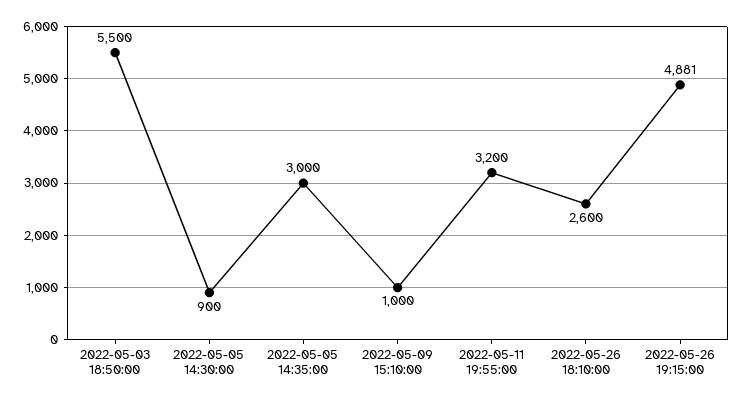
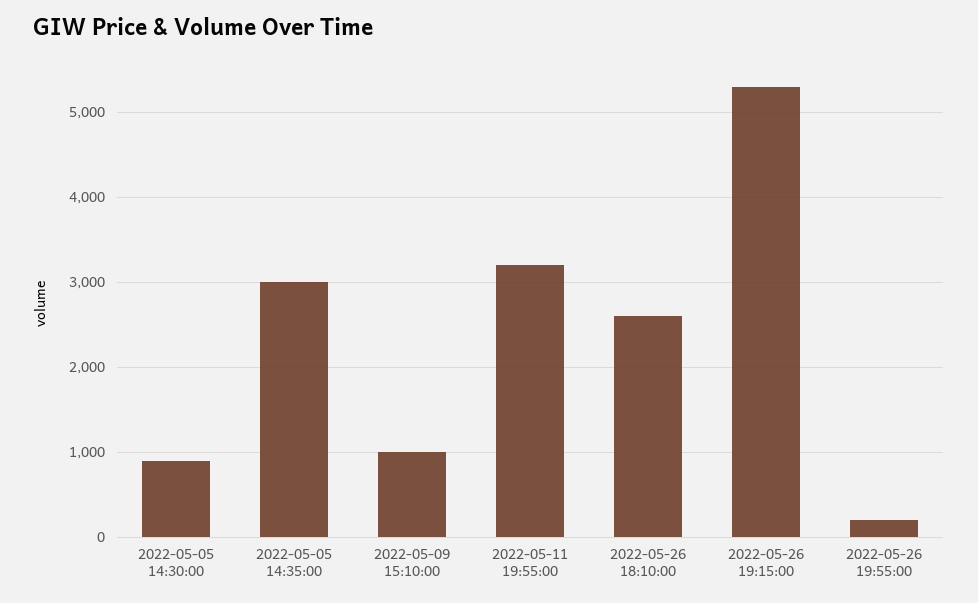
2022-05-03 18:50:00: 5500 -> none
2022-05-26 19:15:00: 4881 -> 5300
2022-05-26 19:55:00: none -> 200

